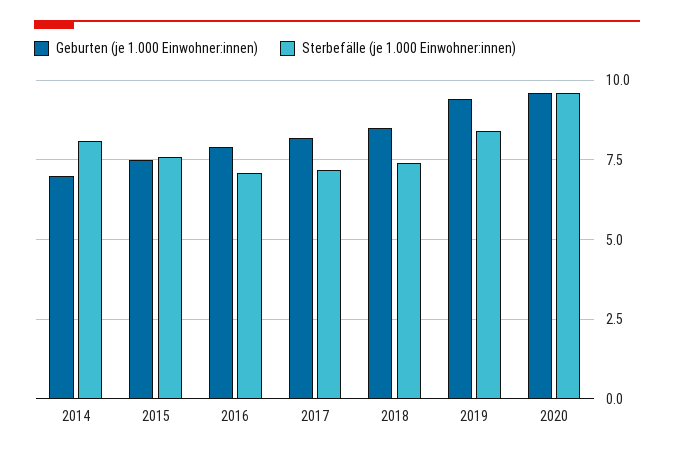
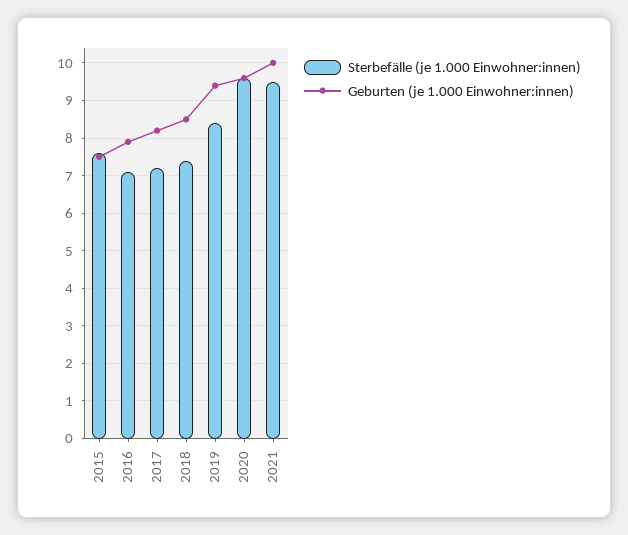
Geburten (je 1.000 Einwohner:innen), 2014: 7 -> none
Sterbefälle (je 1.000 Einwohner:innen), 2014: 8 -> none
Sterbefälle (je 1.000 Einwohner:innen), 2021: none -> 9.5
Geburten (je 1.000 Einwohner:innen), 2021: none -> 10

